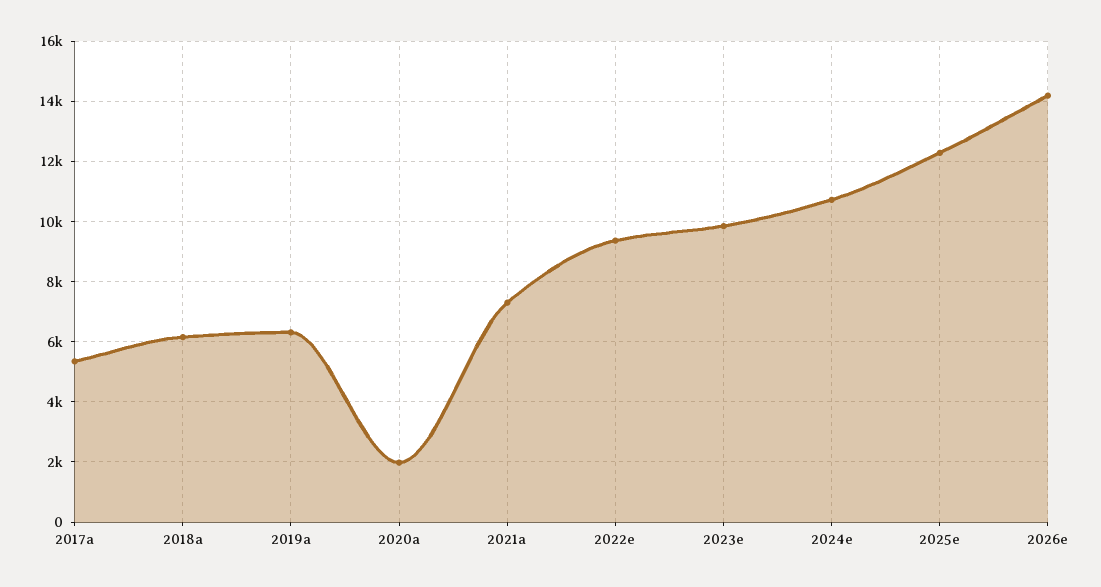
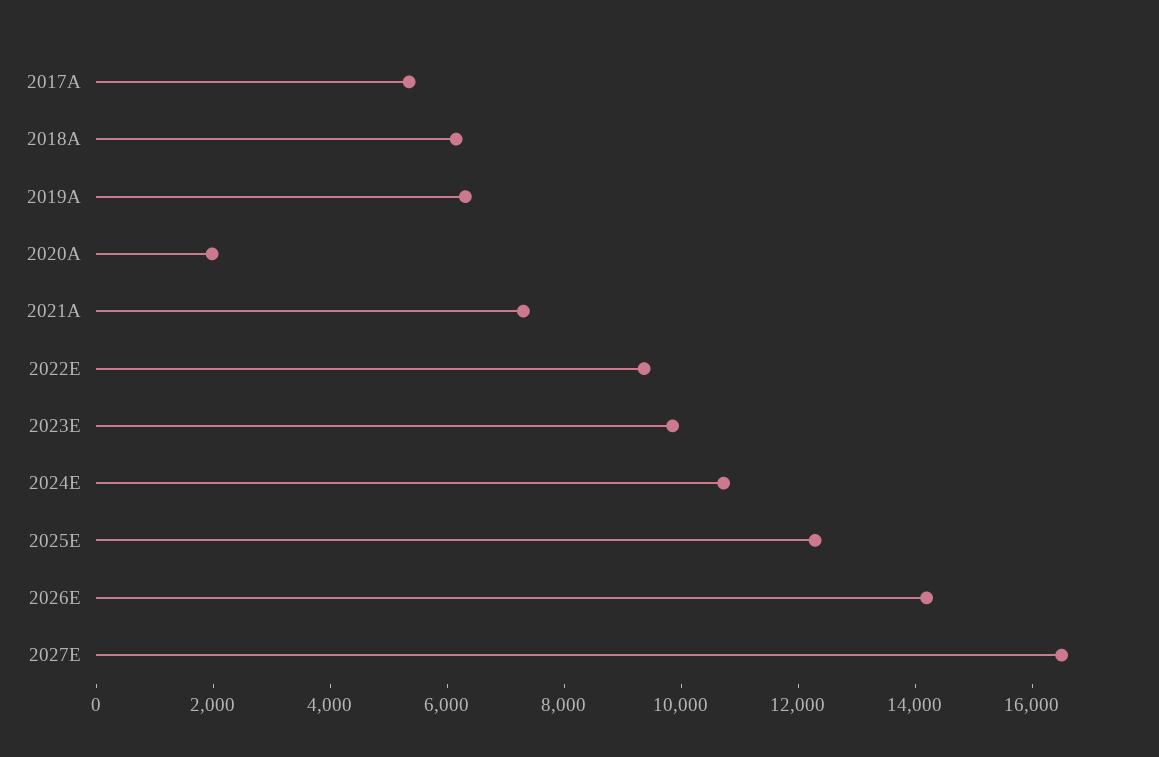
2027E: none -> 16500

